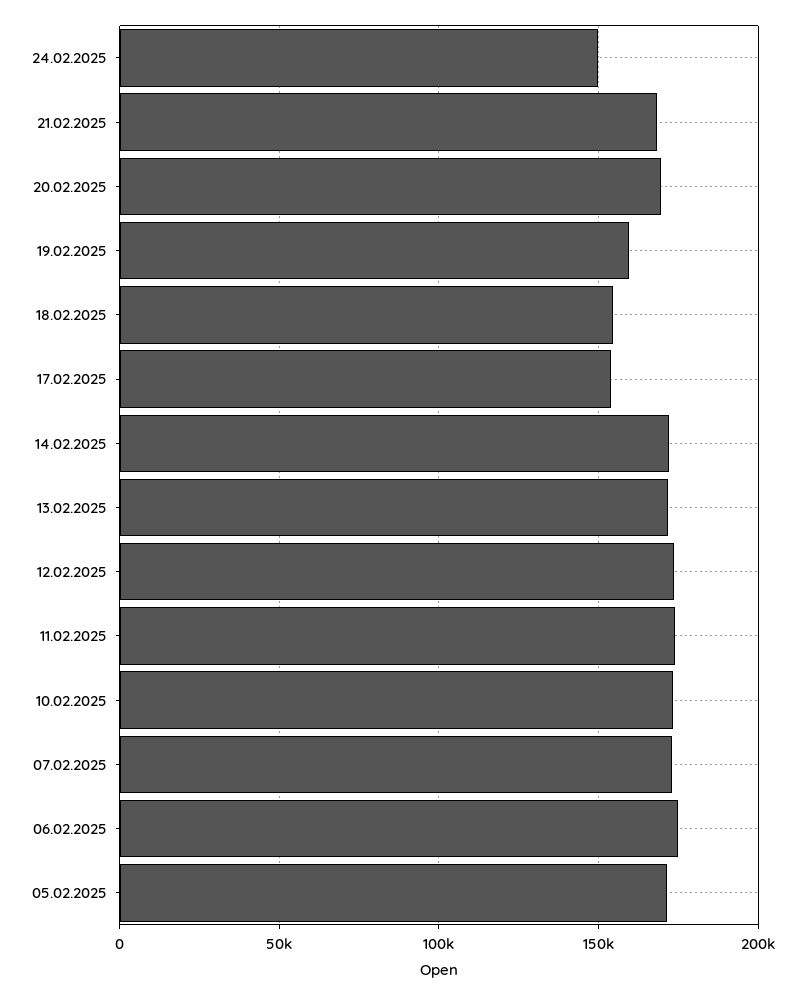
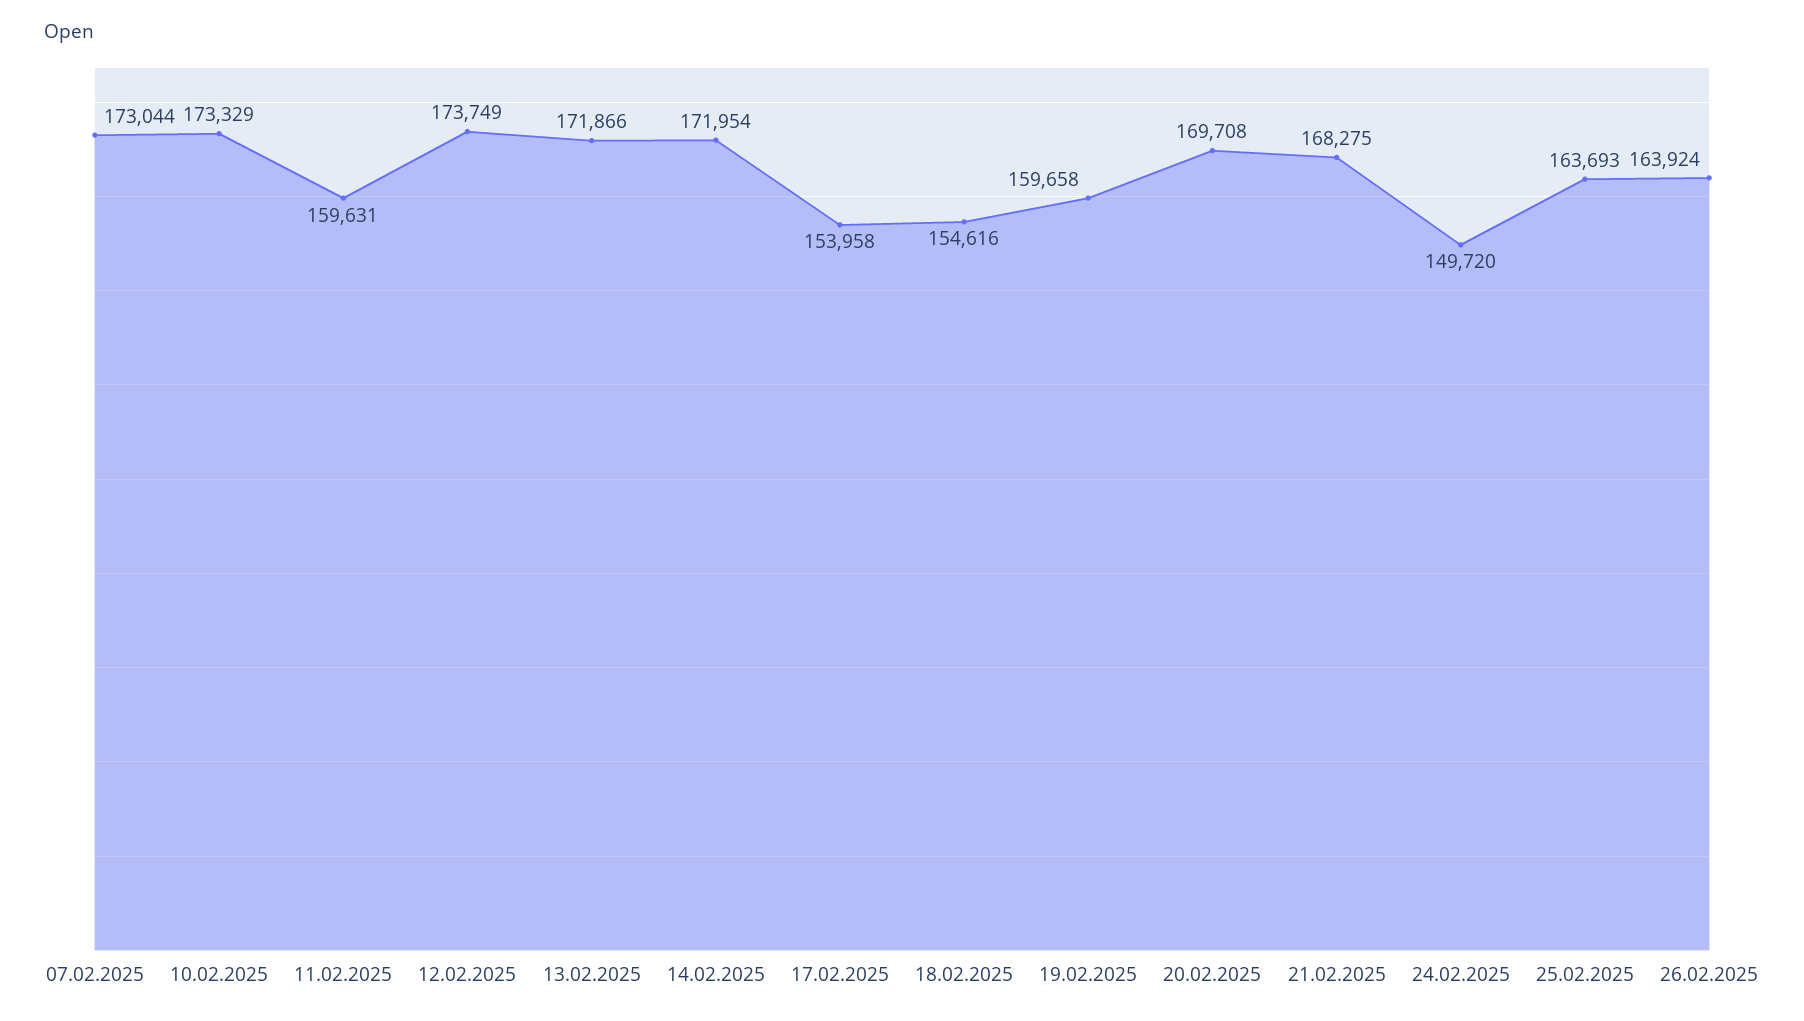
11.02.2025: 175000 -> 159631
06.02.2025: 175000 -> none
05.02.2025: 170000 -> none
25.02.2025: none -> 163693
26.02.2025: none -> 163924

